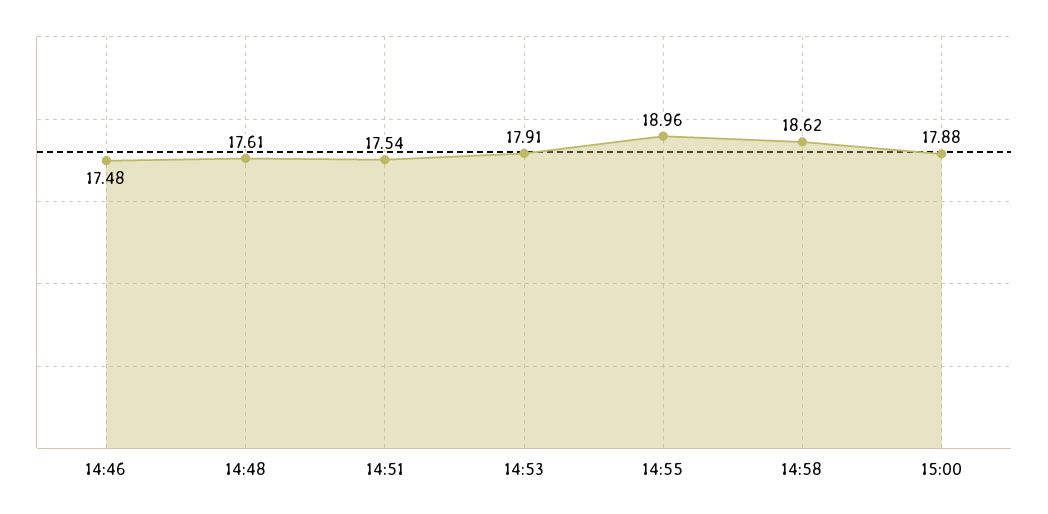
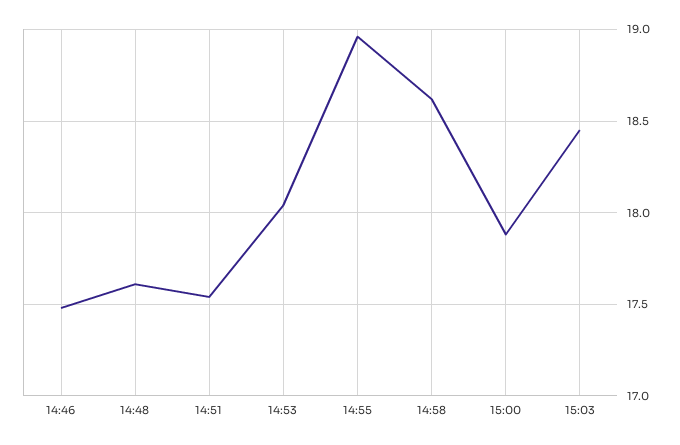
14:53: 17.91 -> 18.05
15:03: none -> 18.45

